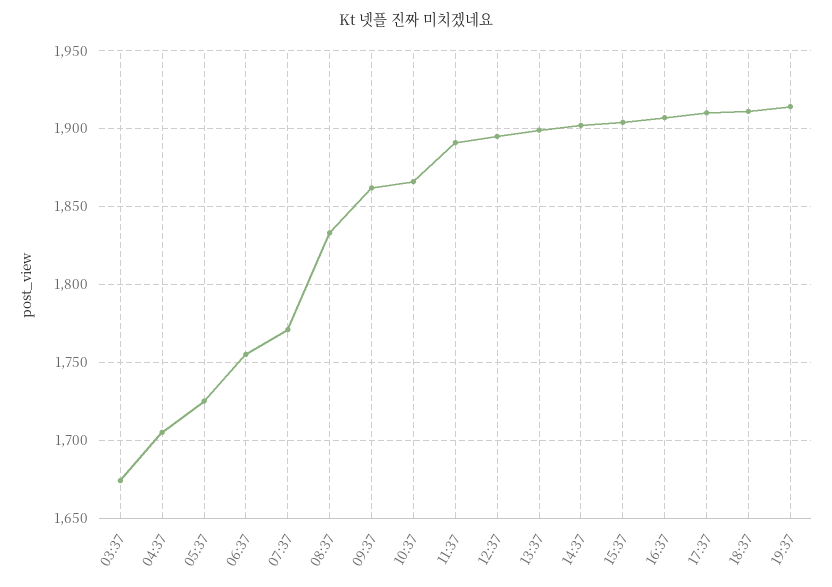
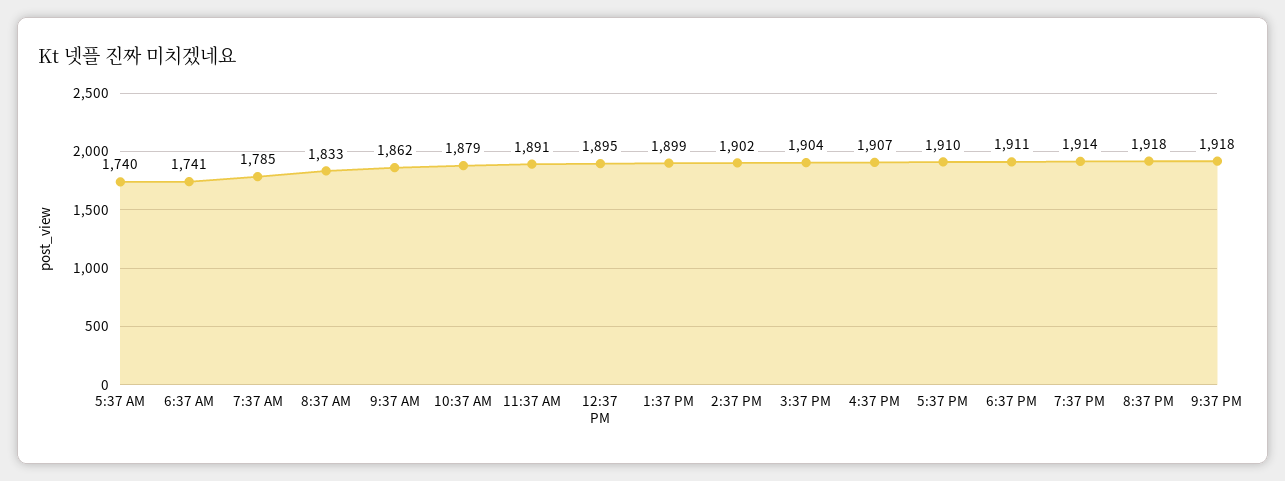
03:37: 1675 -> none
04:37: 1705 -> none
05:37: 1725 -> 1740
06:37: 1755 -> 1741
07:37: 1770 -> 1785
10:37: 1865 -> 1879
8:37 PM: none -> 1918
9:37 PM: none -> 1918

